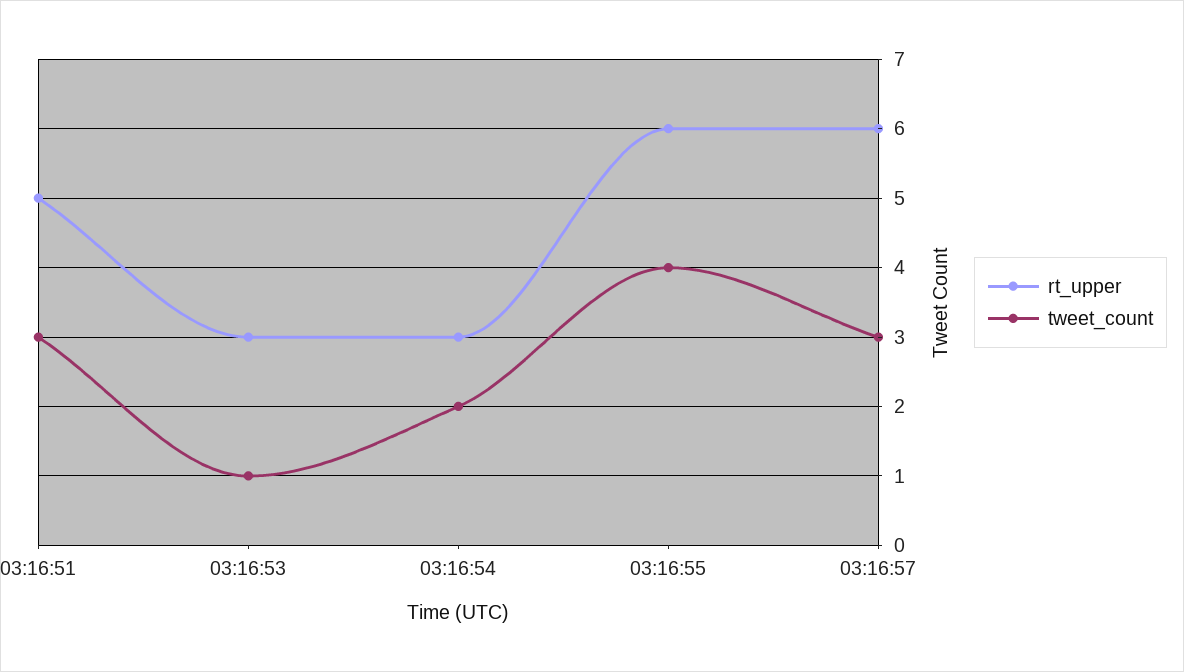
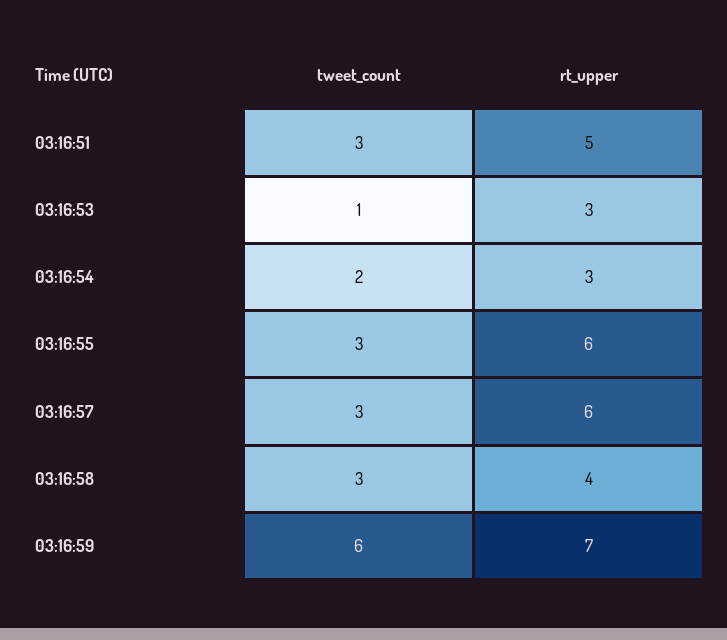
tweet_count, 03:16:55: 4 -> 3
tweet_count, 03:16:58: none -> 3
rt_upper, 03:16:58: none -> 4
tweet_count, 03:16:59: none -> 6
rt_upper, 03:16:59: none -> 7

